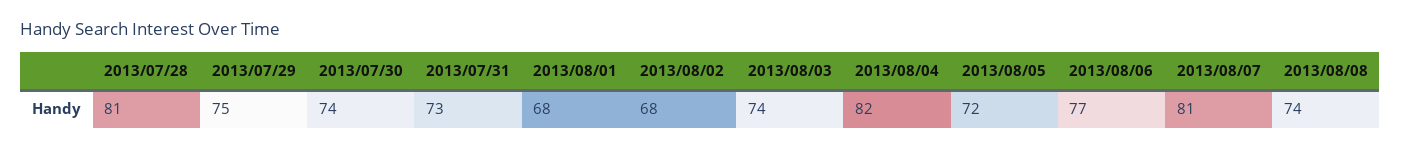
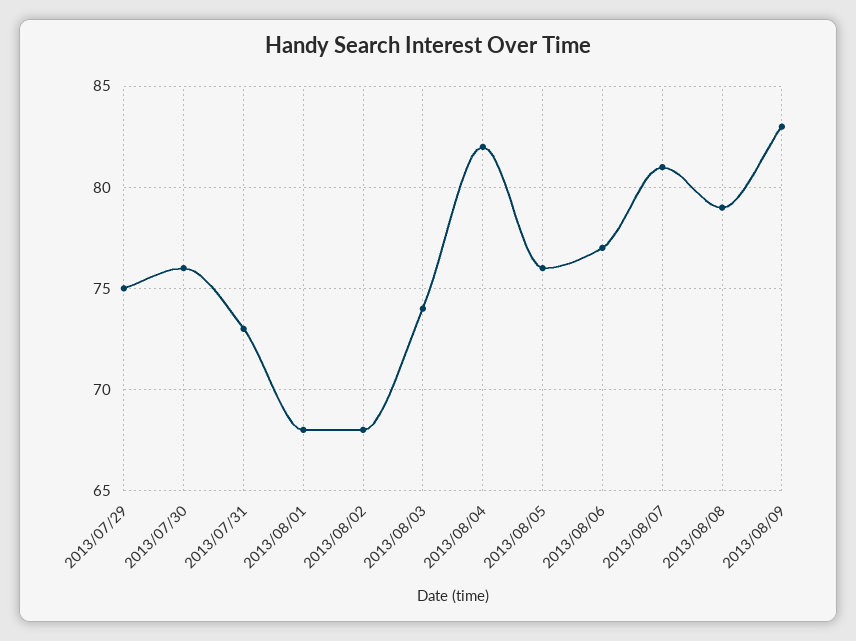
2013/07/28: 81 -> none
2013/07/30: 74 -> 76
2013/08/05: 72 -> 76
2013/08/08: 74 -> 79
2013/08/09: none -> 83

